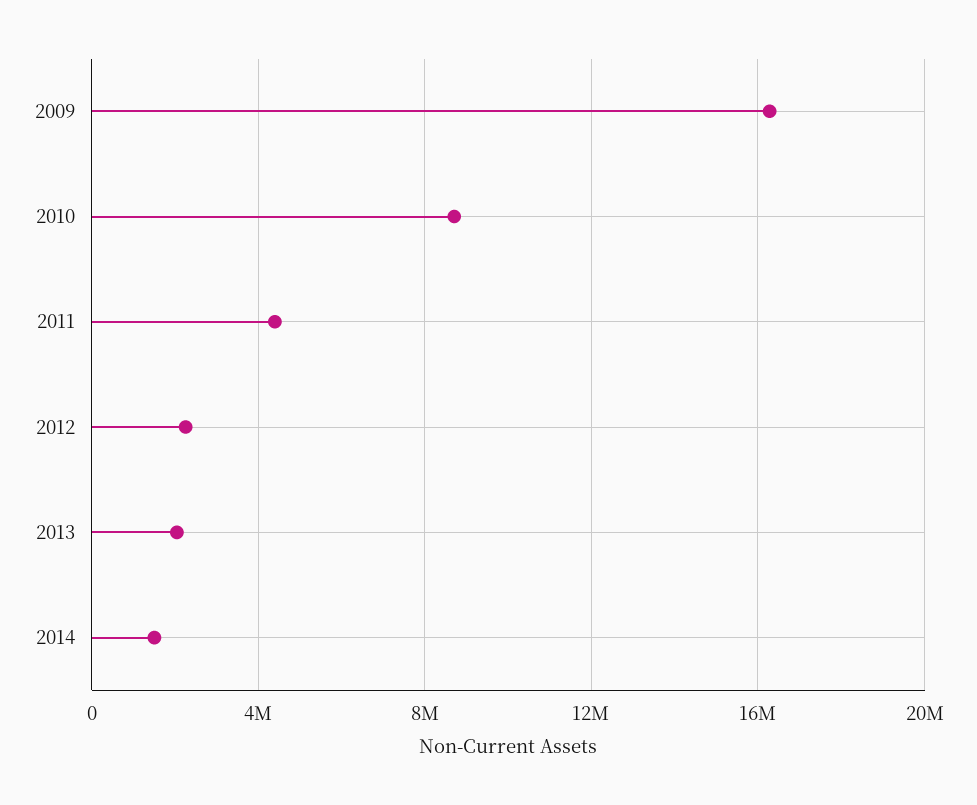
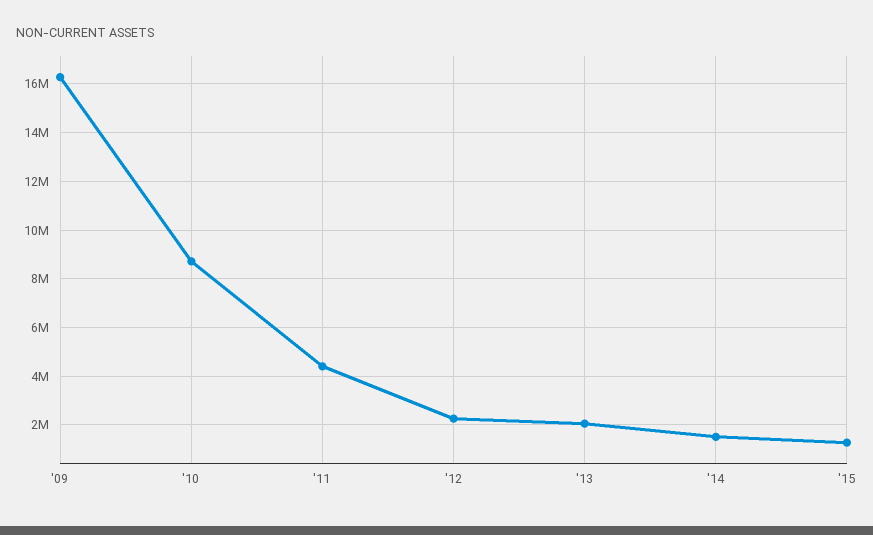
'15: none -> 1250000

